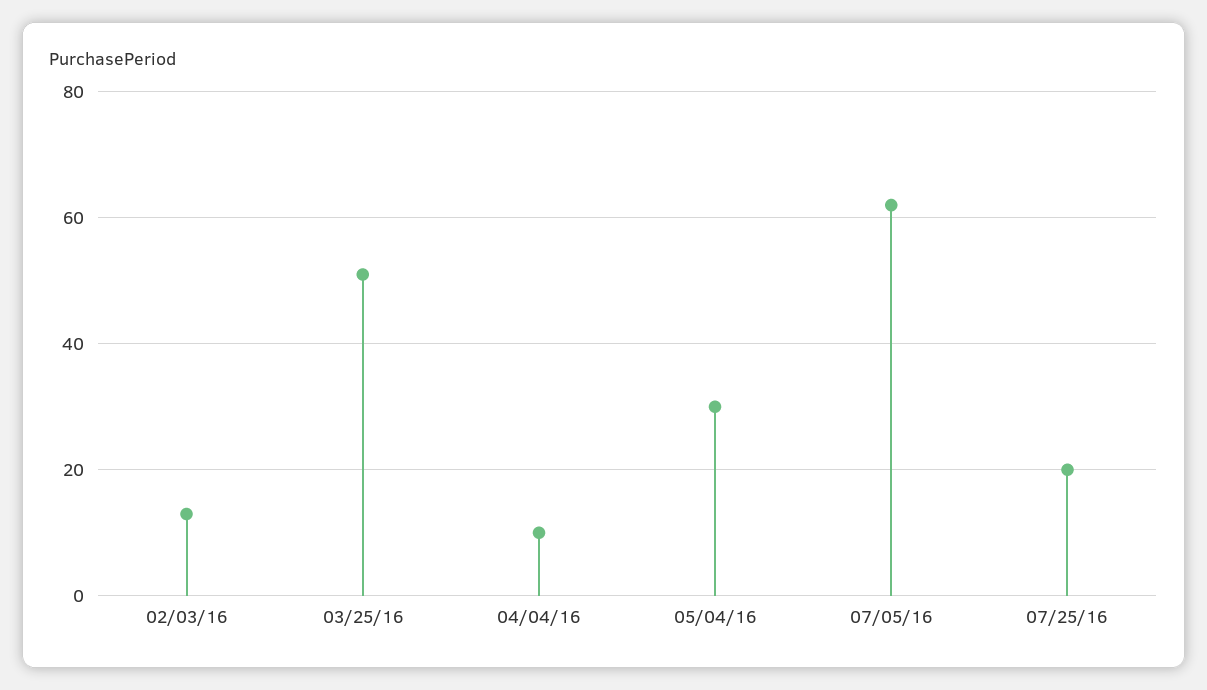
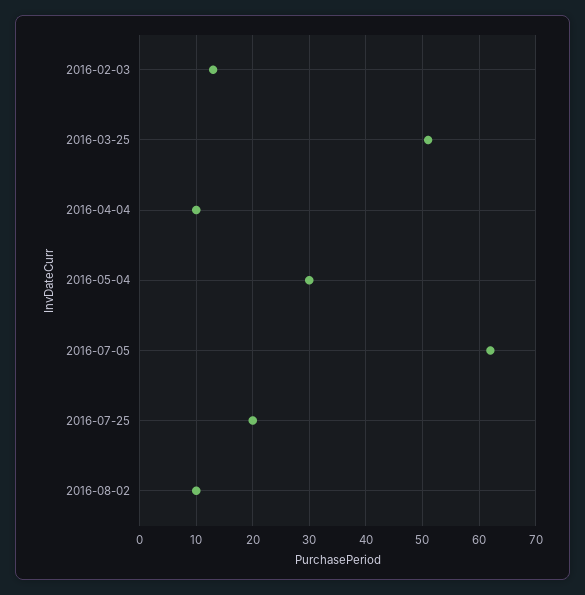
2016-08-02: none -> 10

